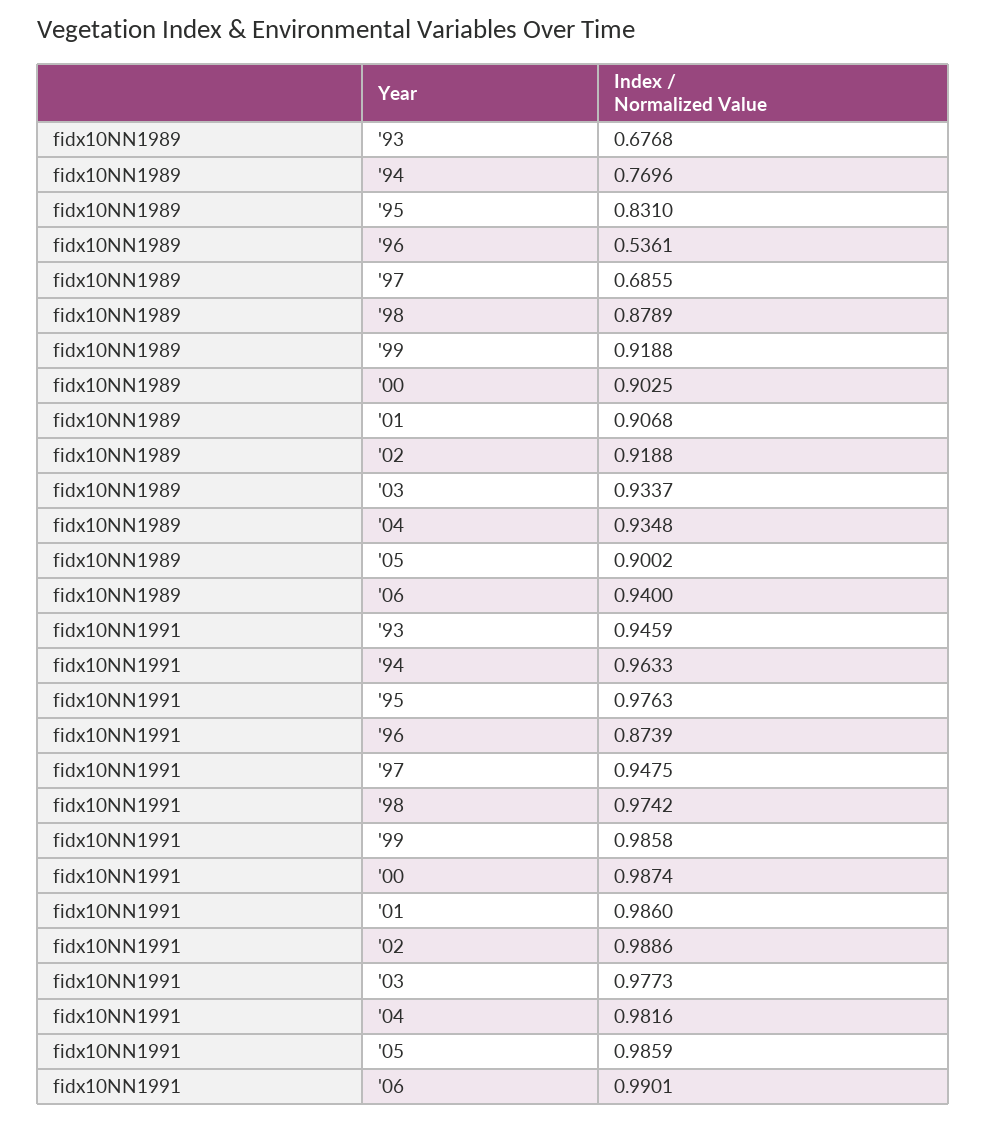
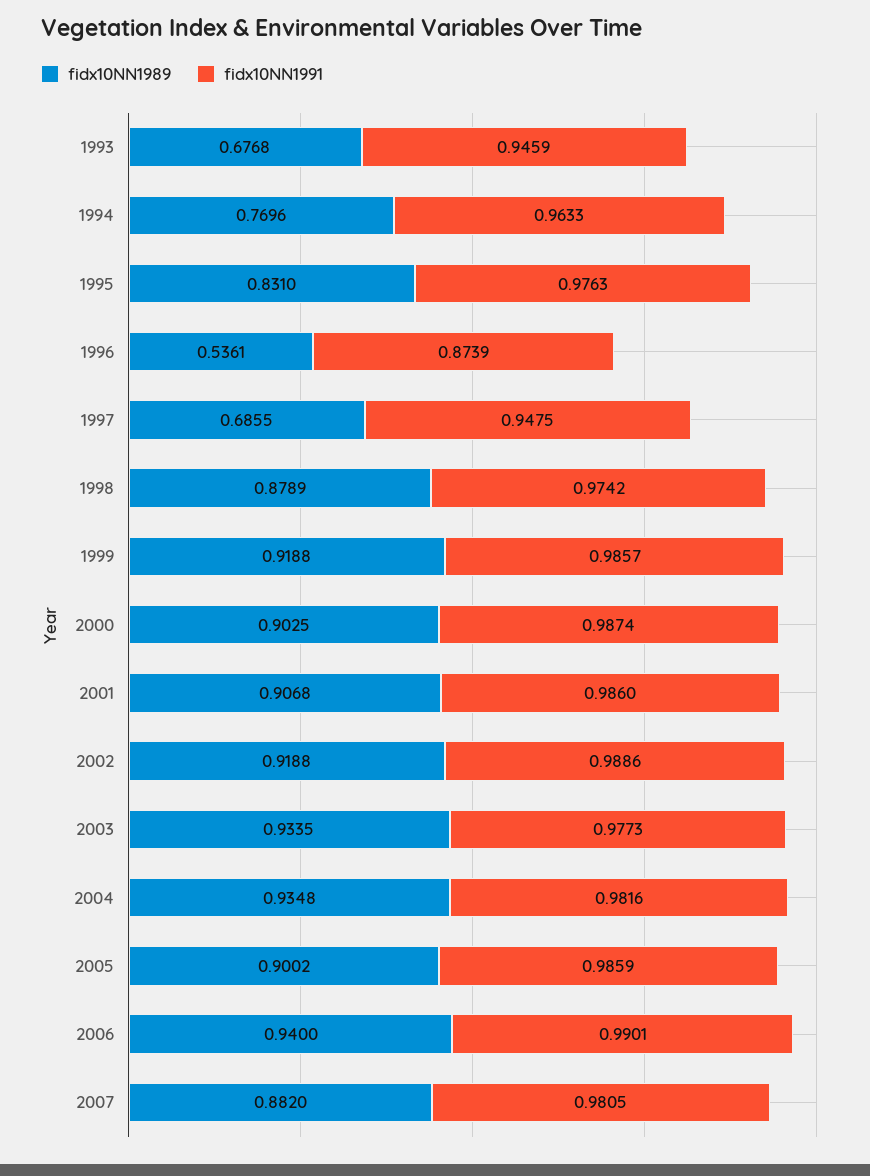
fidx10NN1989, '03: 0.9337 -> 0.9335
fidx10NN1991, '99: 0.9858 -> 0.9857
fidx10NN1989, 2007: none -> 0.882
fidx10NN1991, 2007: none -> 0.9805

